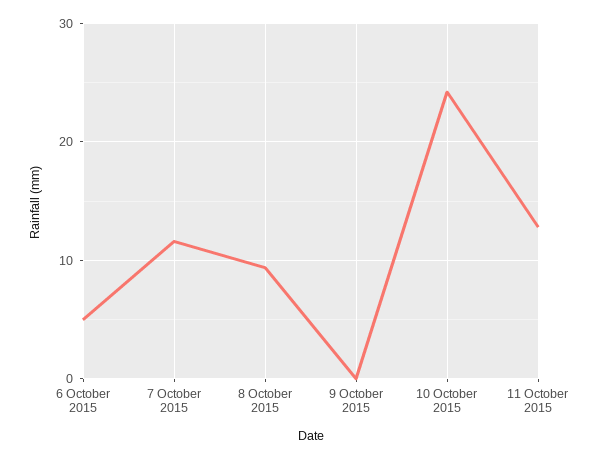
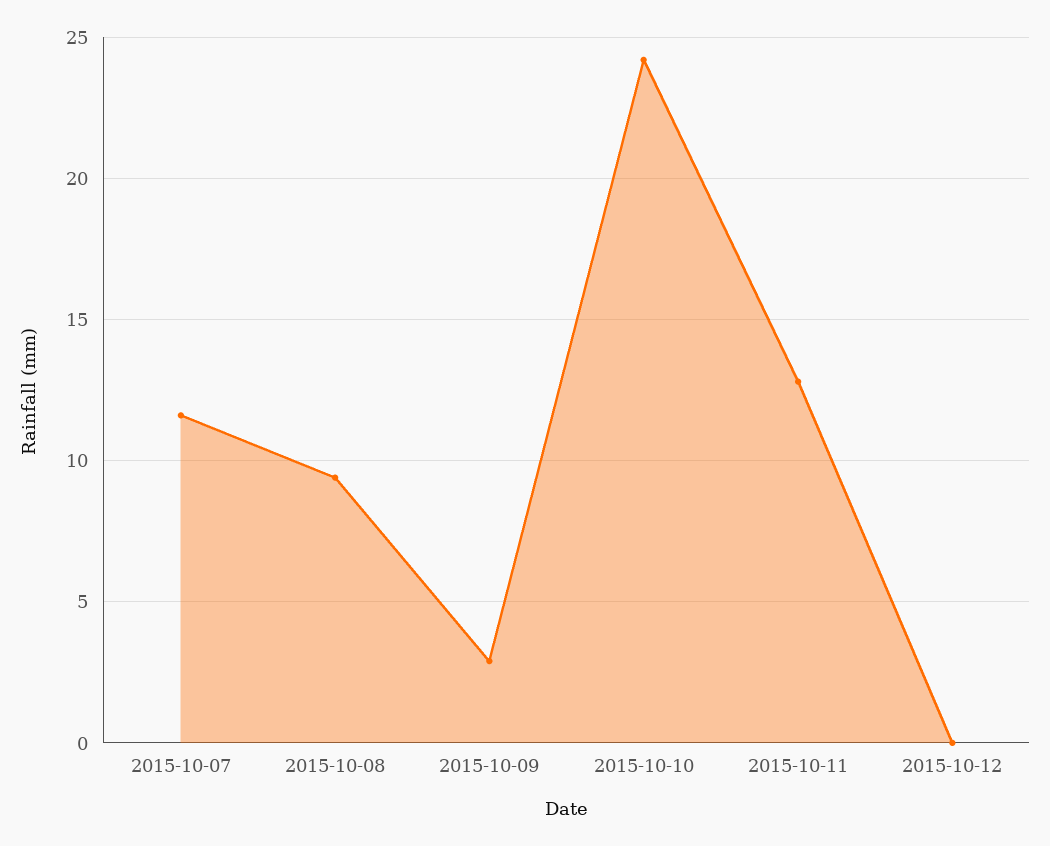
6 October 2015: 5 -> none
9 October 2015: 0 -> 3
2015-10-12: none -> 0

